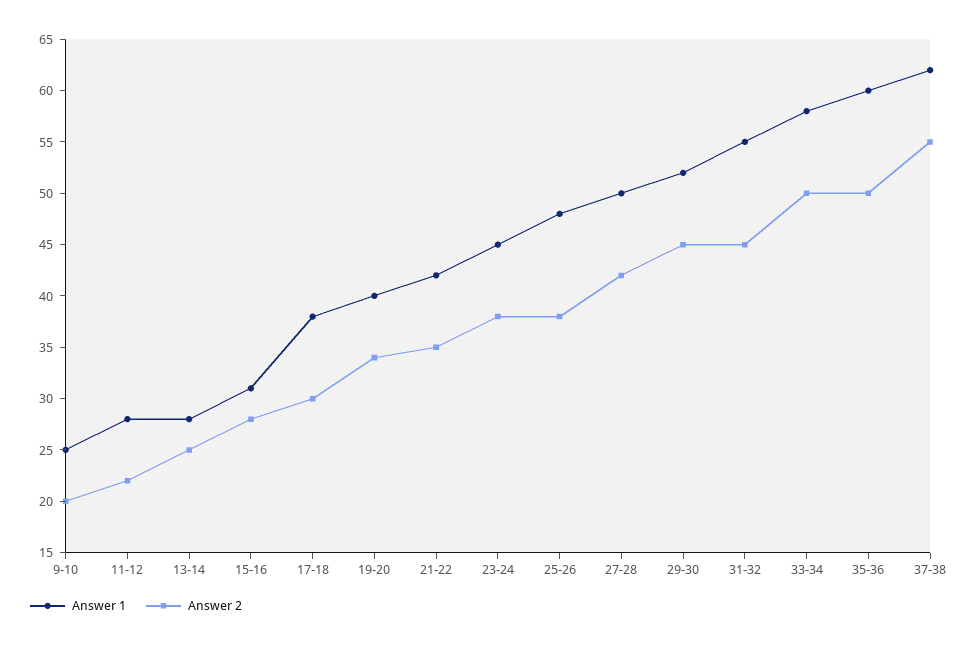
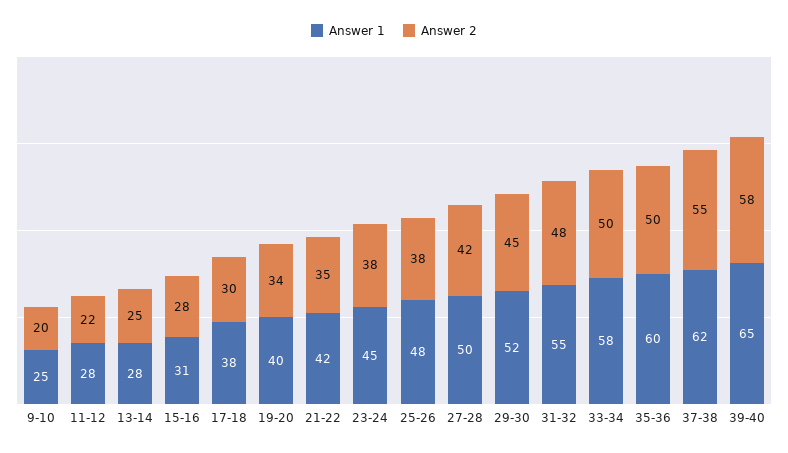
Answer 2, 31-32: 45 -> 48
Answer 1, 39-40: none -> 65
Answer 2, 39-40: none -> 58

